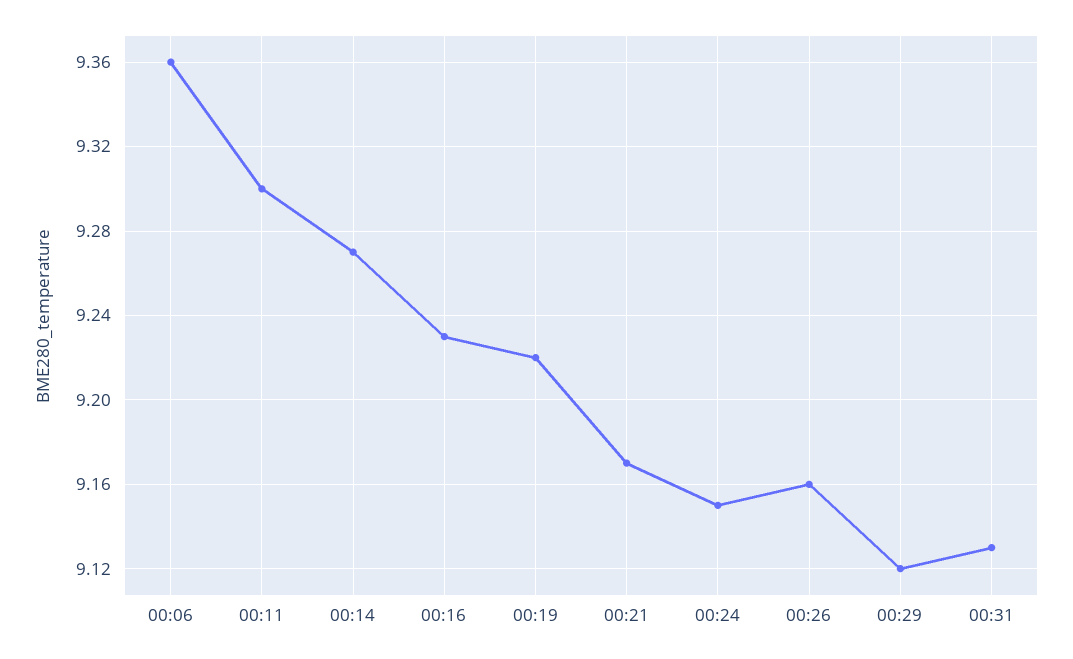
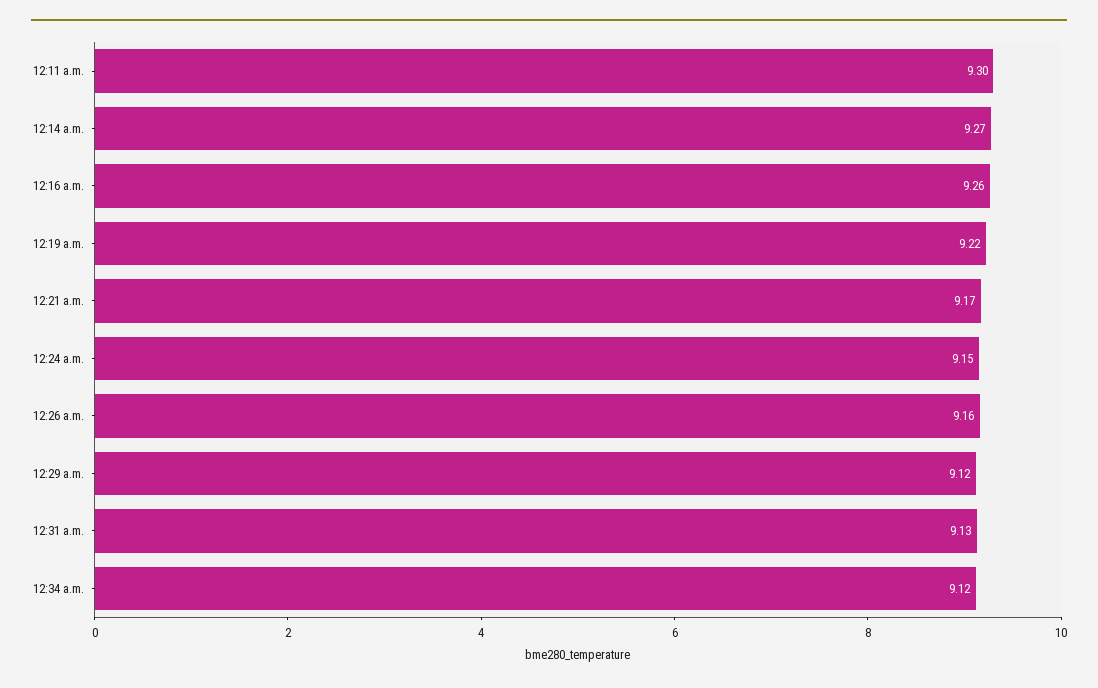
00:06: 9.36 -> none
00:16: 9.23 -> 9.26
12:34 a.m.: none -> 9.12

